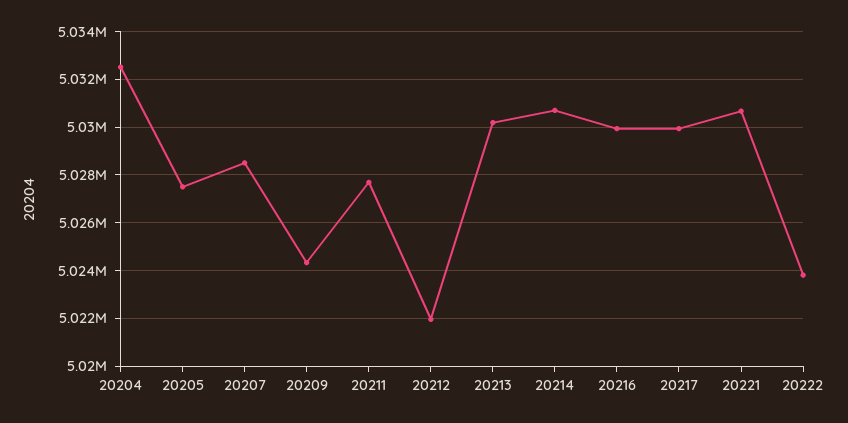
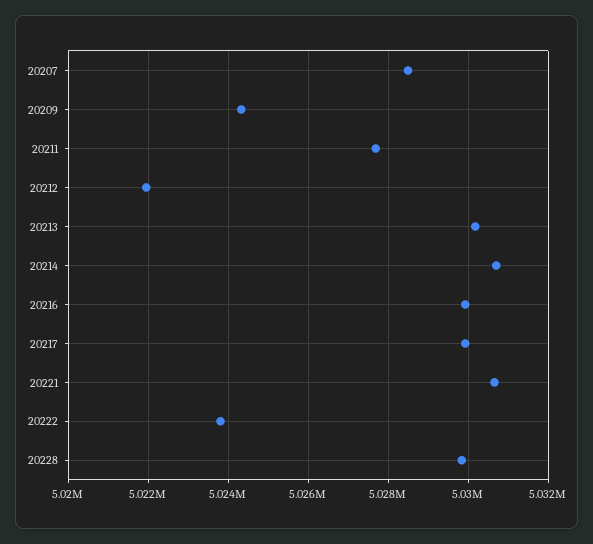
20204: 5032500 -> none
20205: 5027500 -> none
20228: none -> 5029800

